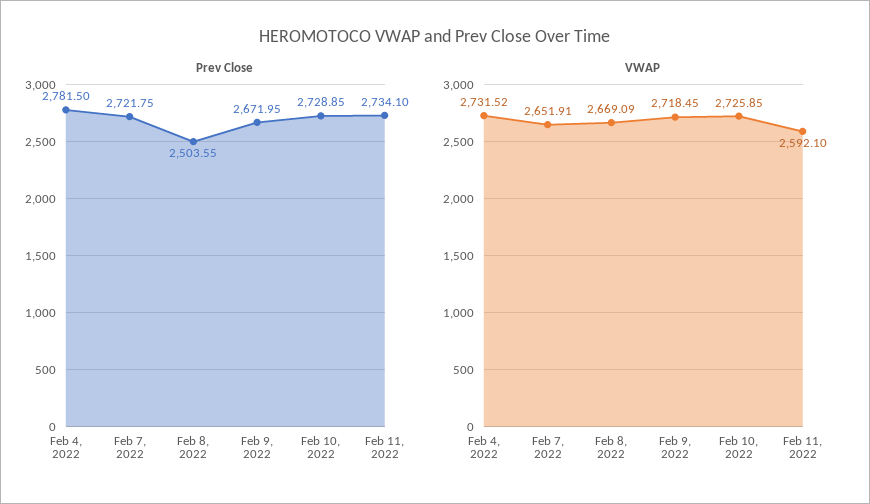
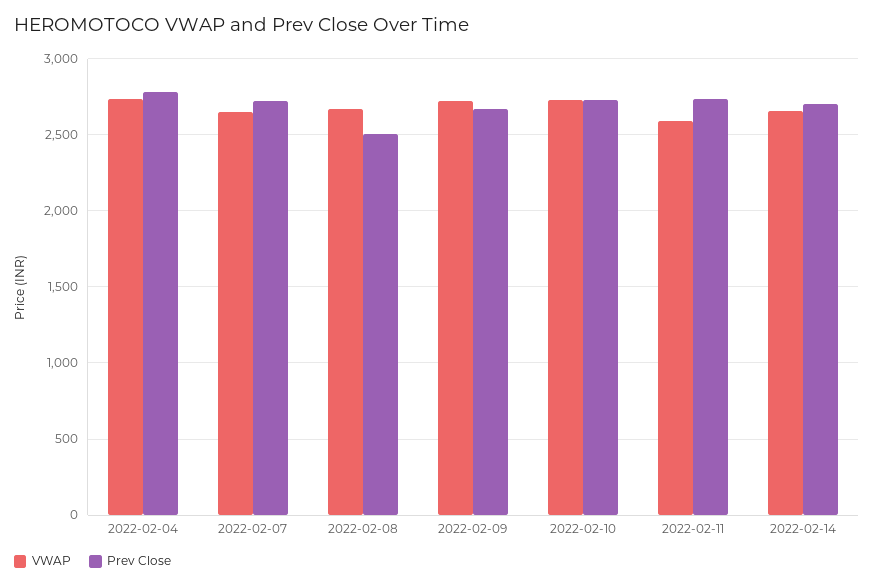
VWAP, 2022-02-14: none -> 2650
Prev Close, 2022-02-14: none -> 2700

